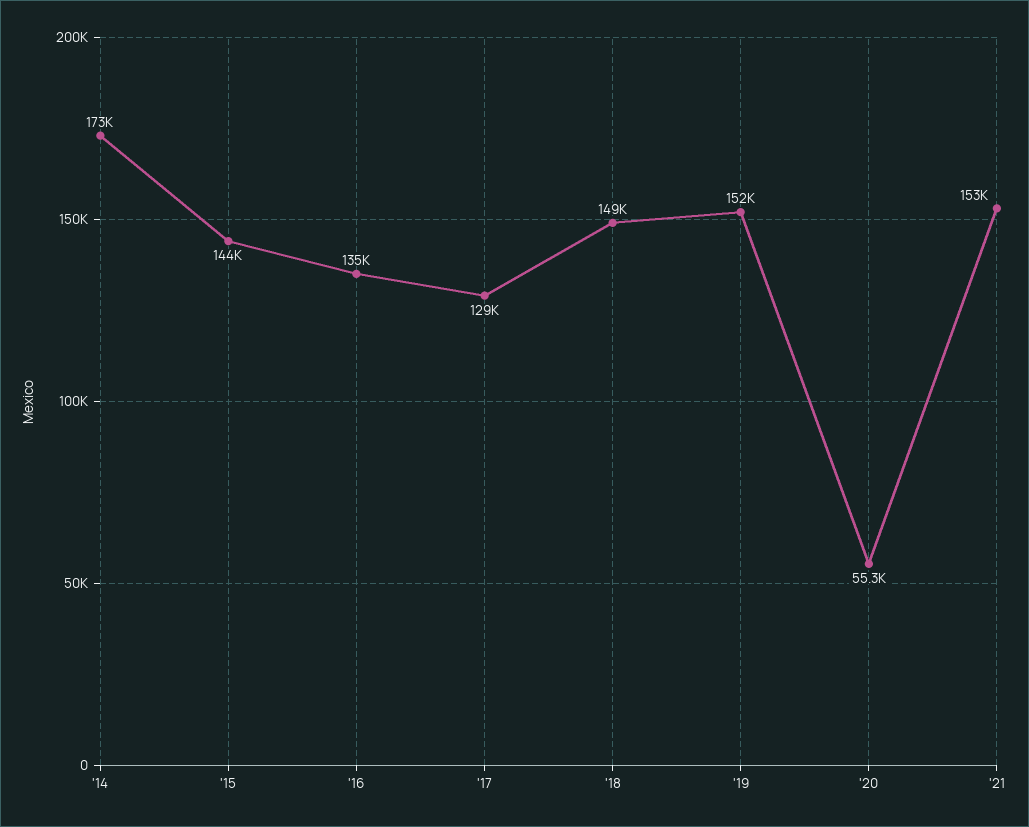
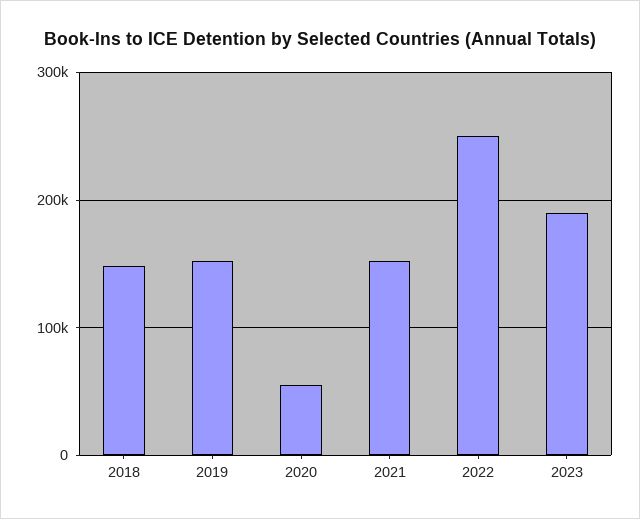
'14: 173000 -> none
'15: 144000 -> none
'16: 135000 -> none
'17: 129000 -> none
2022: none -> 250000
2023: none -> 190000

